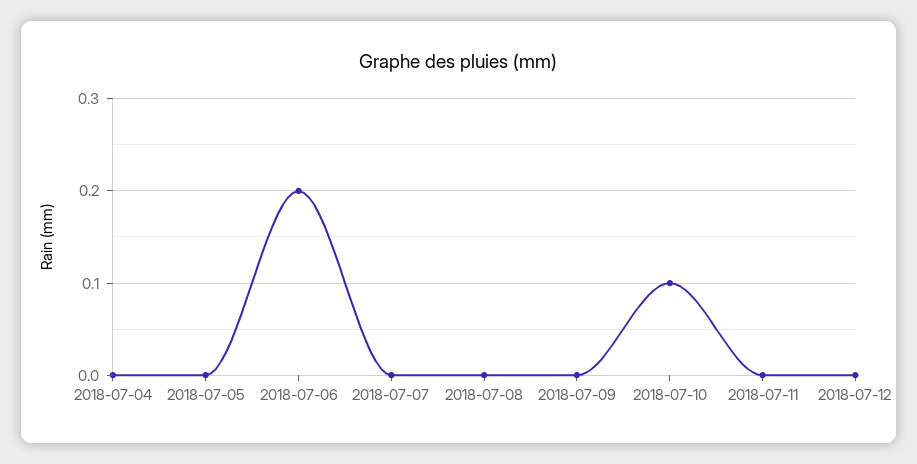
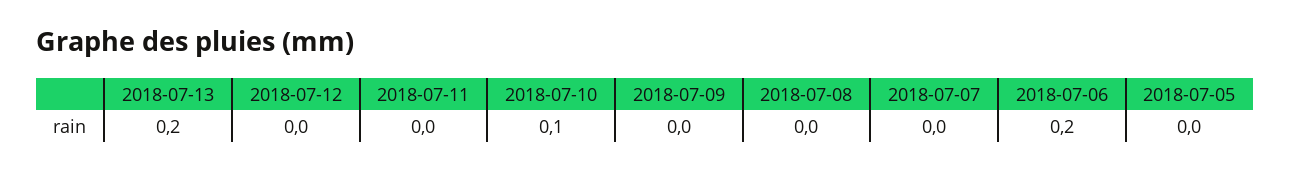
2018-07-04: 0 -> none
2018-07-13: none -> 0.2

